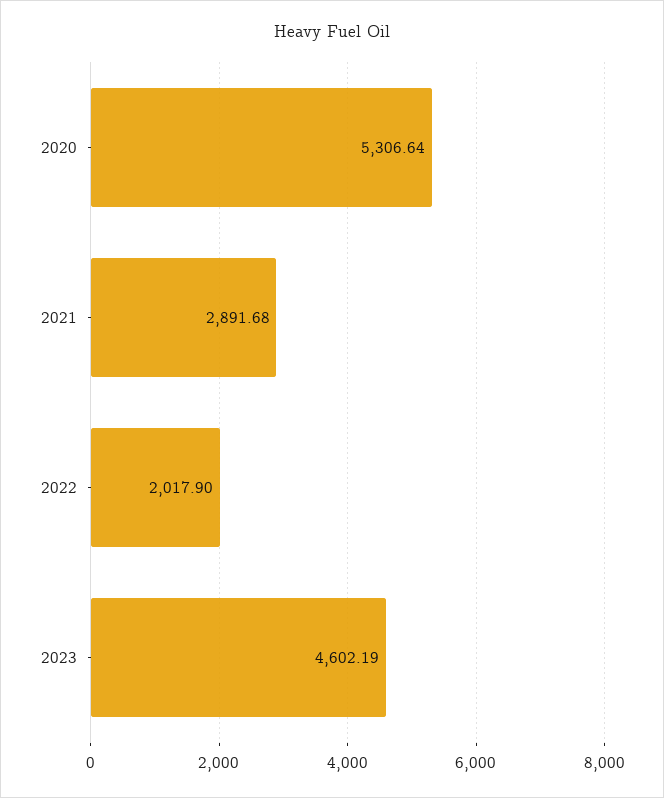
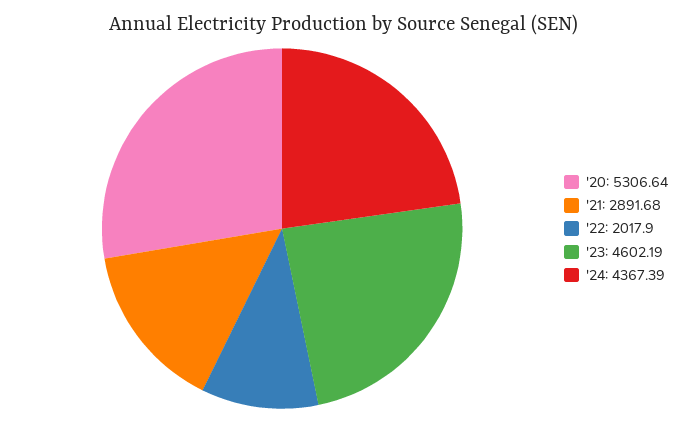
'24: none -> 4367.39

